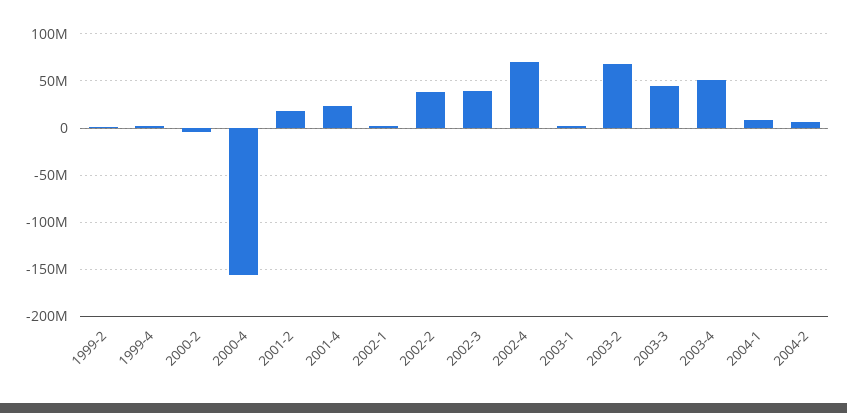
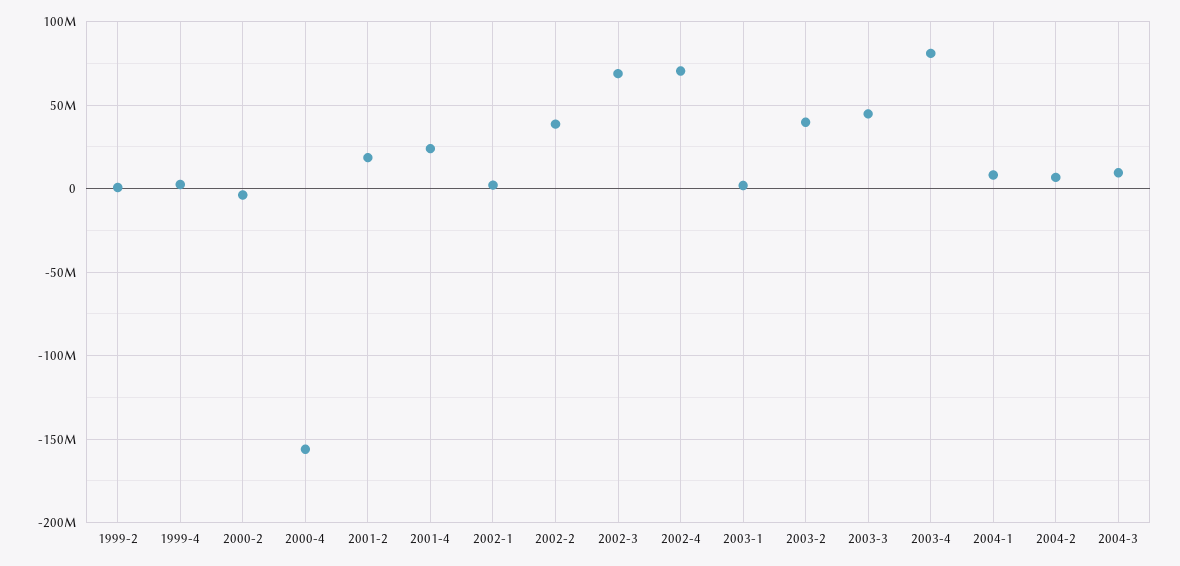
2002-3: 40000000 -> 70000000
2003-2: 70000000 -> 40000000
2003-4: 50000000 -> 80000000
2004-3: none -> 10000000

